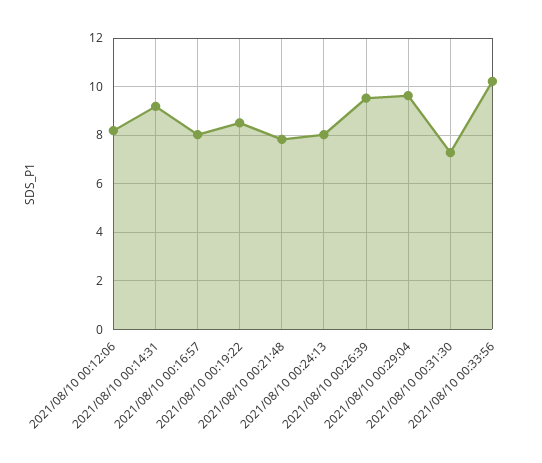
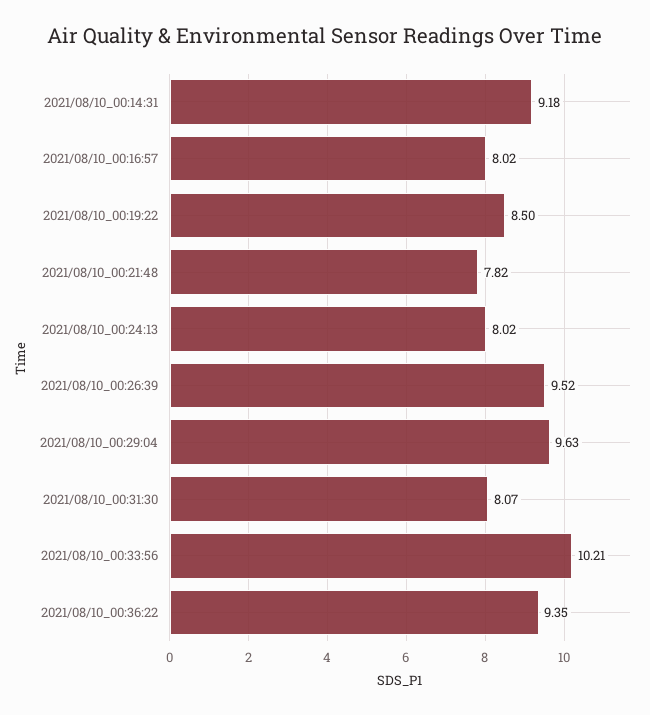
2021/08/10 00:12:06: 8.25 -> none
2021/08/10 00:31:30: 7.25 -> 8.07
2021/08/10_00:36:22: none -> 9.35

